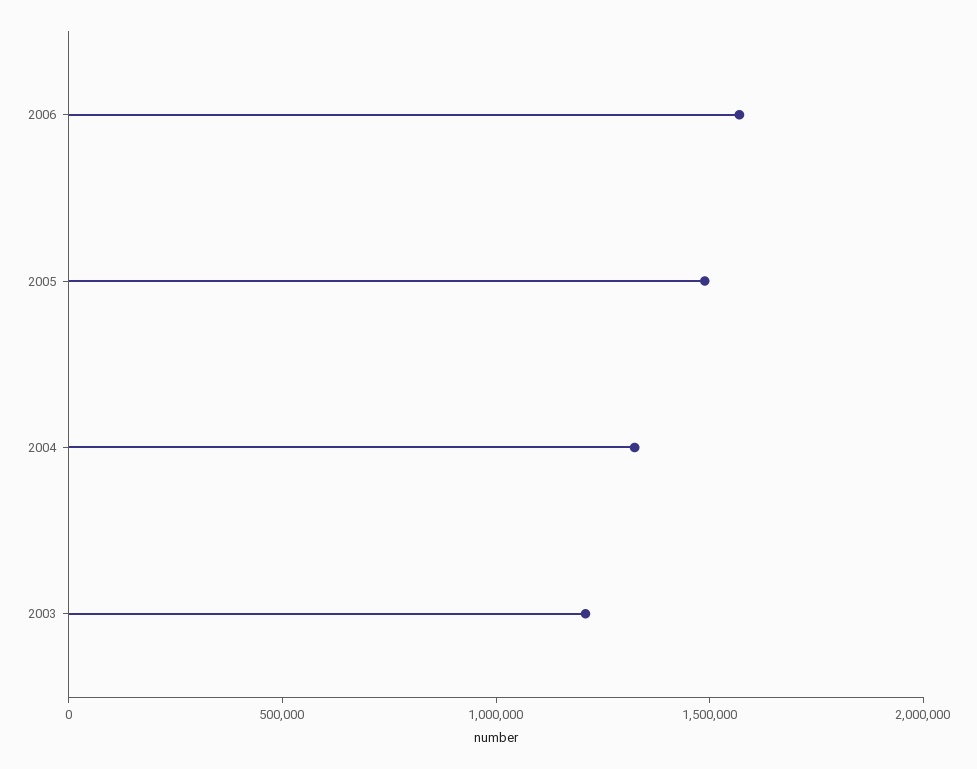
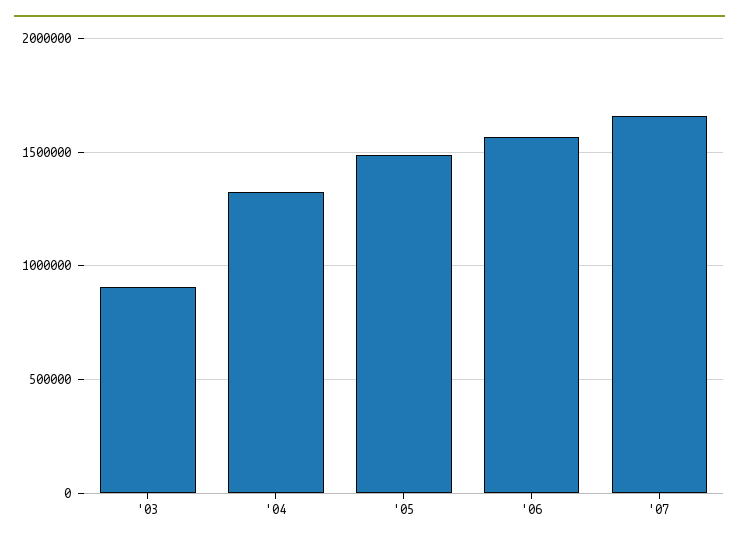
2003: 1200000 -> 900000
'07: none -> 1650000

